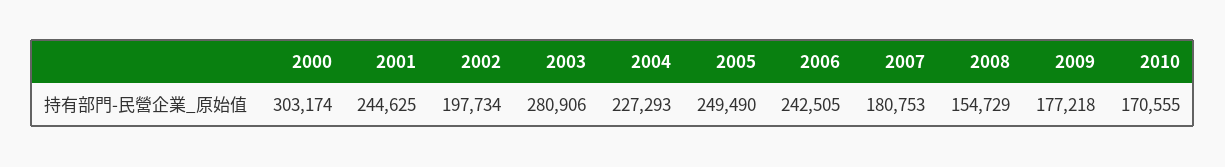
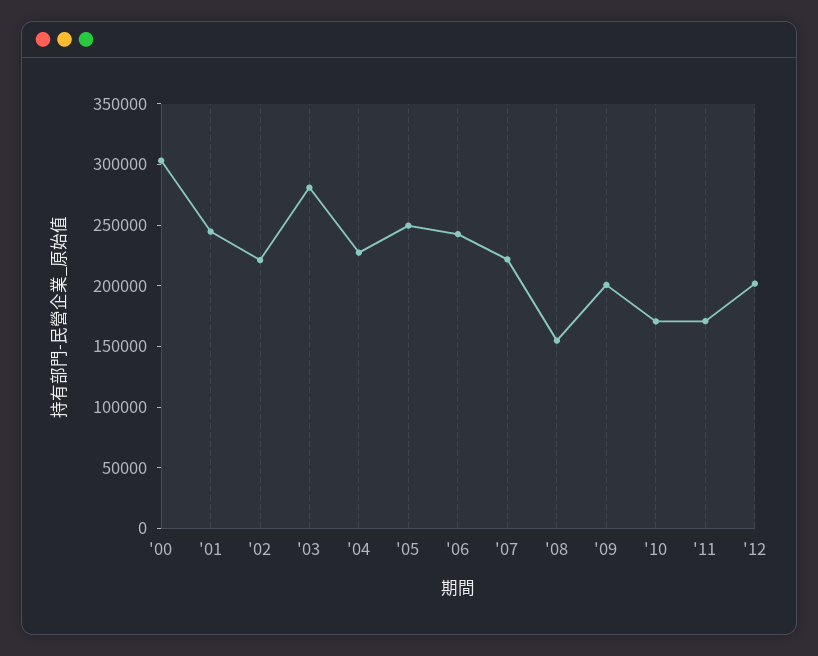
2002: 197734 -> 220000
2007: 180753 -> 220000
2009: 177218 -> 200000
'11: none -> 170000
'12: none -> 200000

